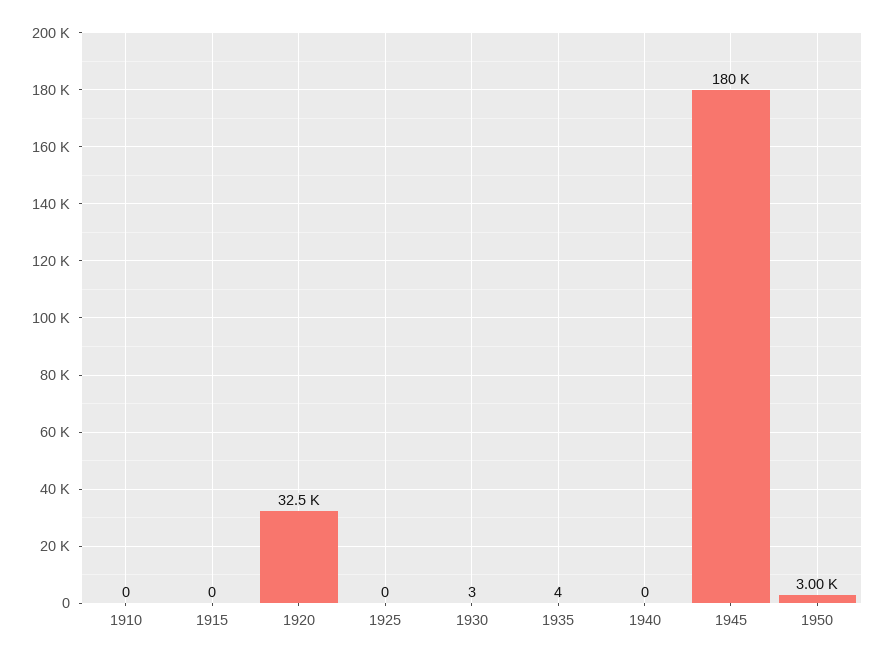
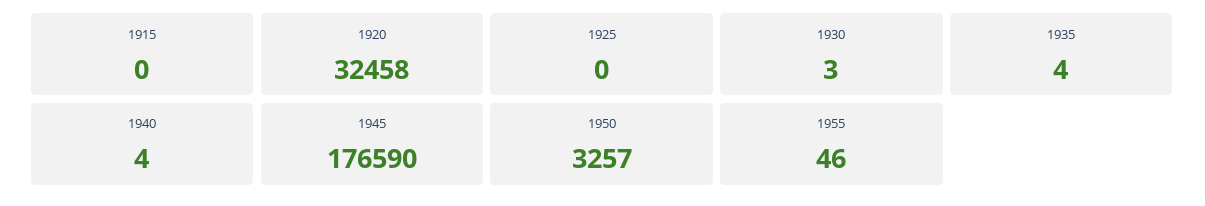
1910: 0 -> none
1940: 0 -> 4
1945: 180000 -> 176590
1950: 3000 -> 3257
1955: none -> 46

